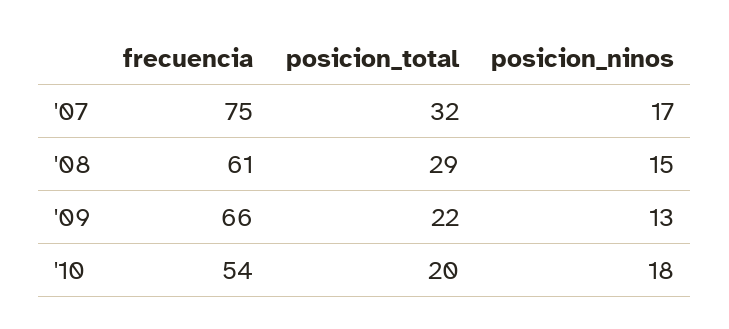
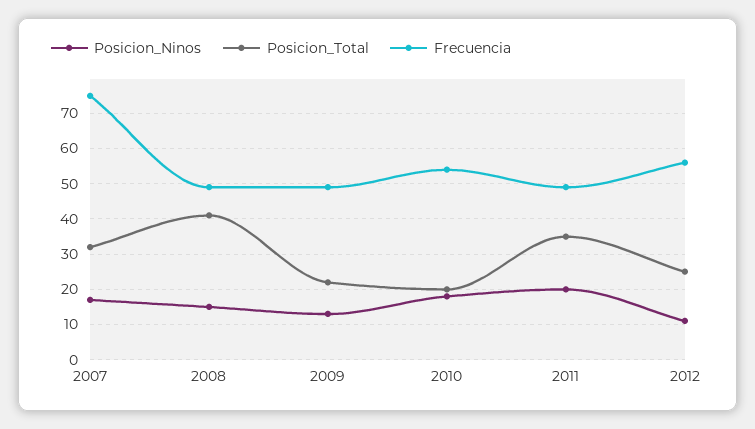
frecuencia, '08: 61 -> 50
posicion_total, '08: 29 -> 40
frecuencia, '09: 66 -> 50
posicion_ninos, 2011: none -> 20
posicion_total, 2011: none -> 35
frecuencia, 2011: none -> 50
posicion_ninos, 2012: none -> 10
posicion_total, 2012: none -> 25
frecuencia, 2012: none -> 55

